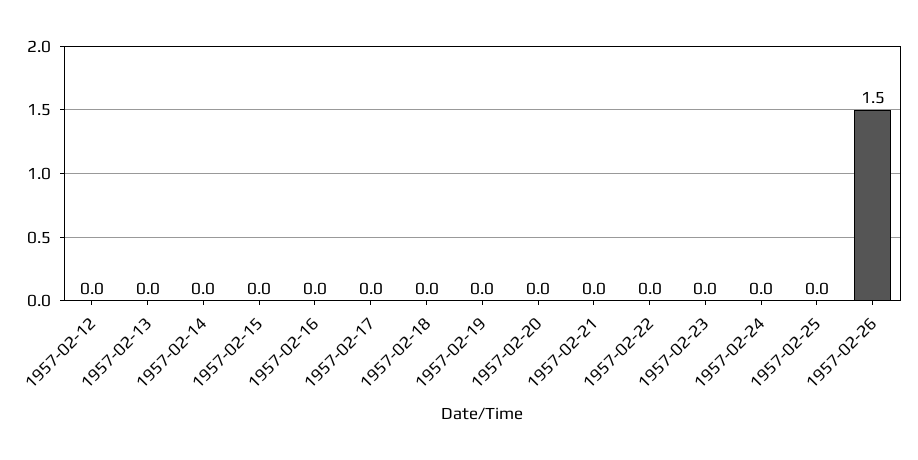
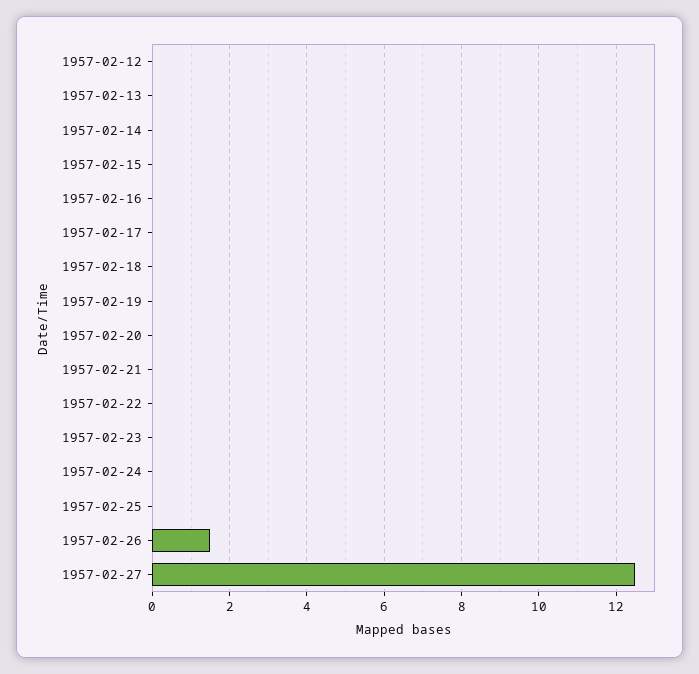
1957-02-27: none -> 12.5

